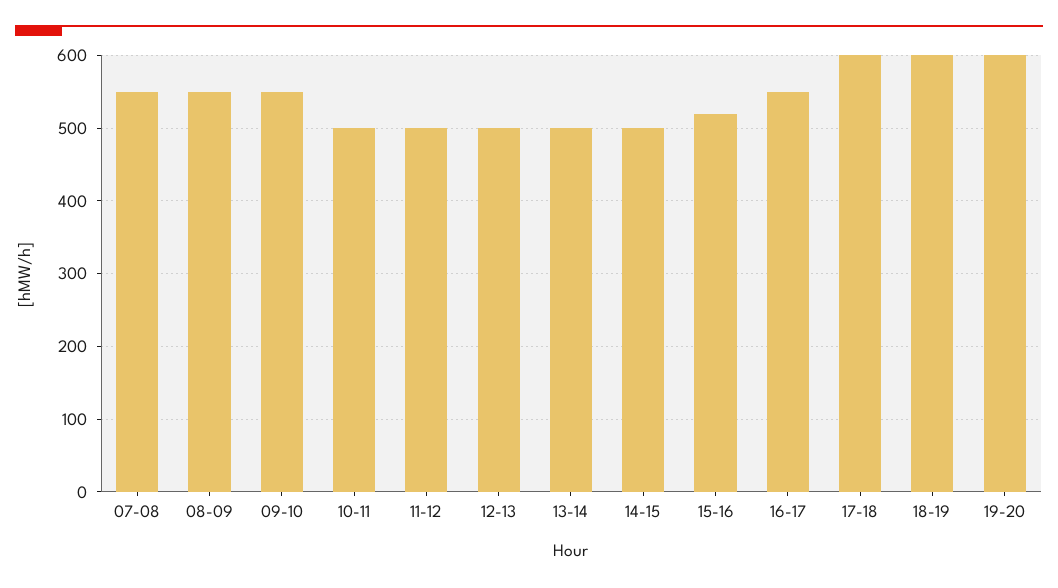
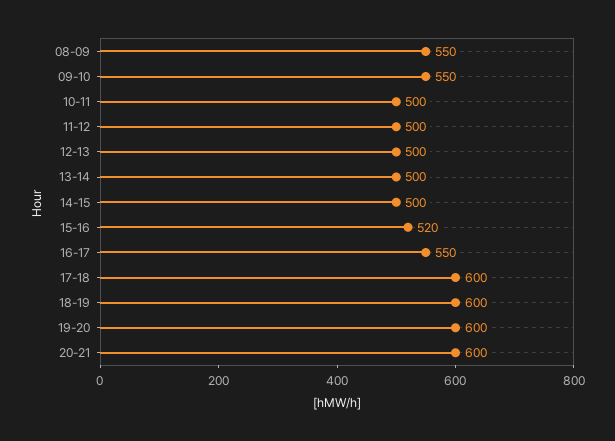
07-08: 550 -> none
20-21: none -> 600

